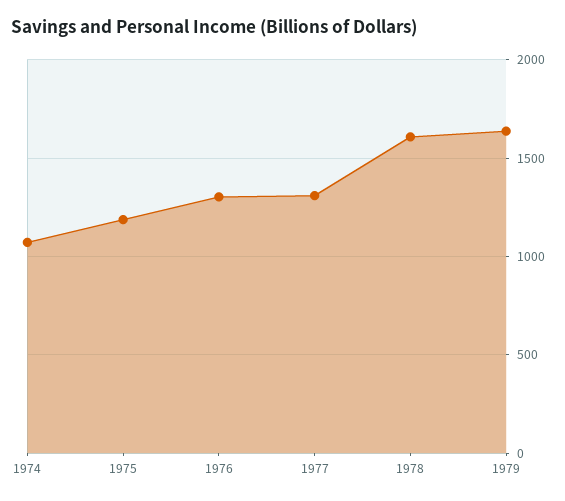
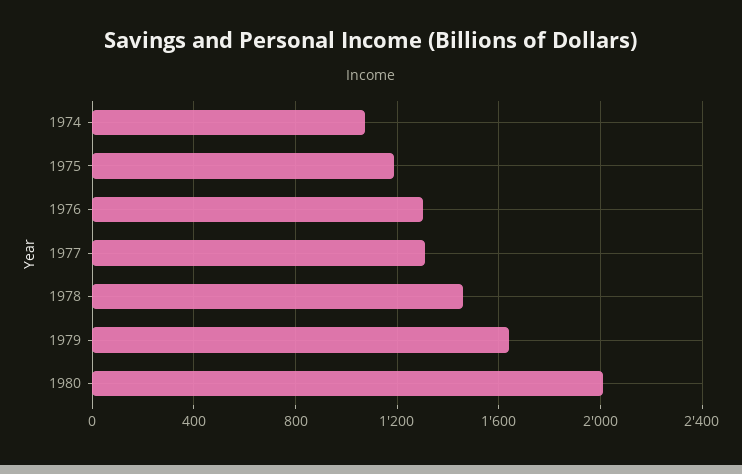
1978: 1600 -> 1450
1980: none -> 2000

